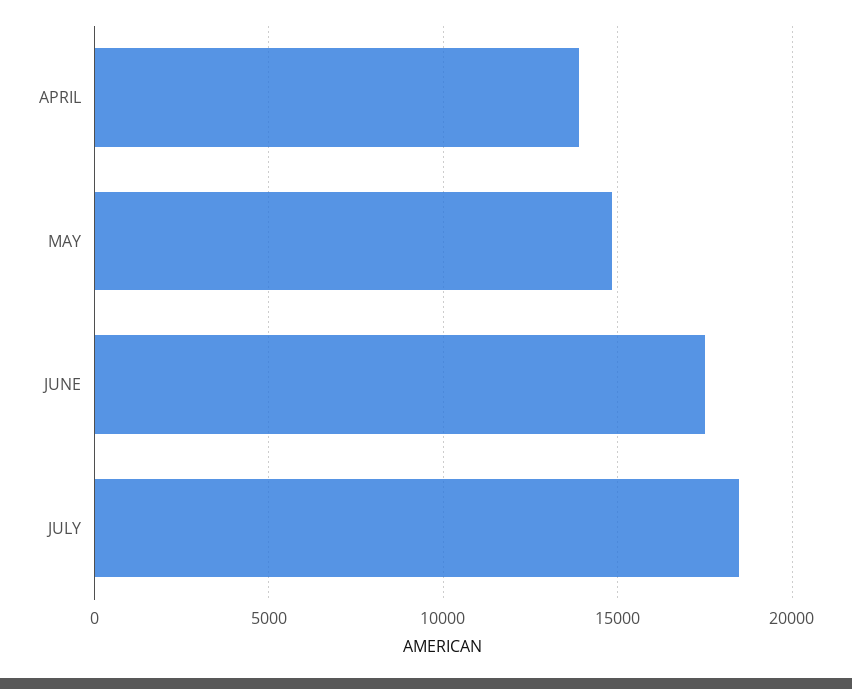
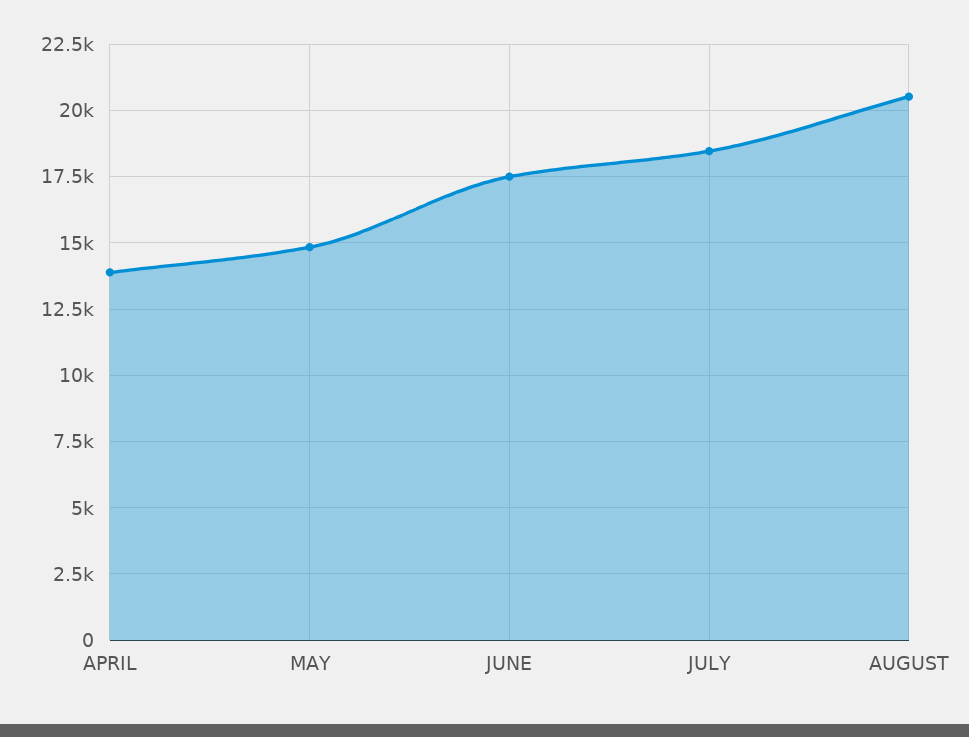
AUGUST: none -> 20500

